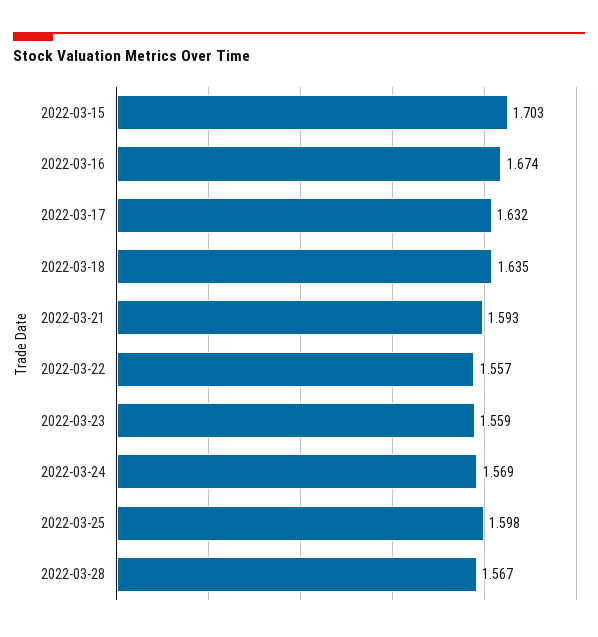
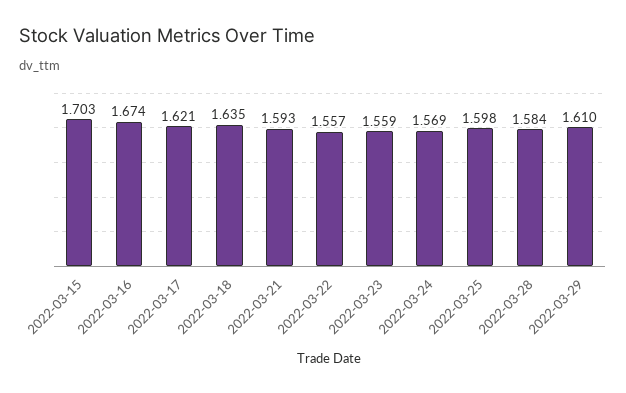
2022-03-17: 1.632 -> 1.621
2022-03-28: 1.567 -> 1.584
2022-03-29: none -> 1.61

